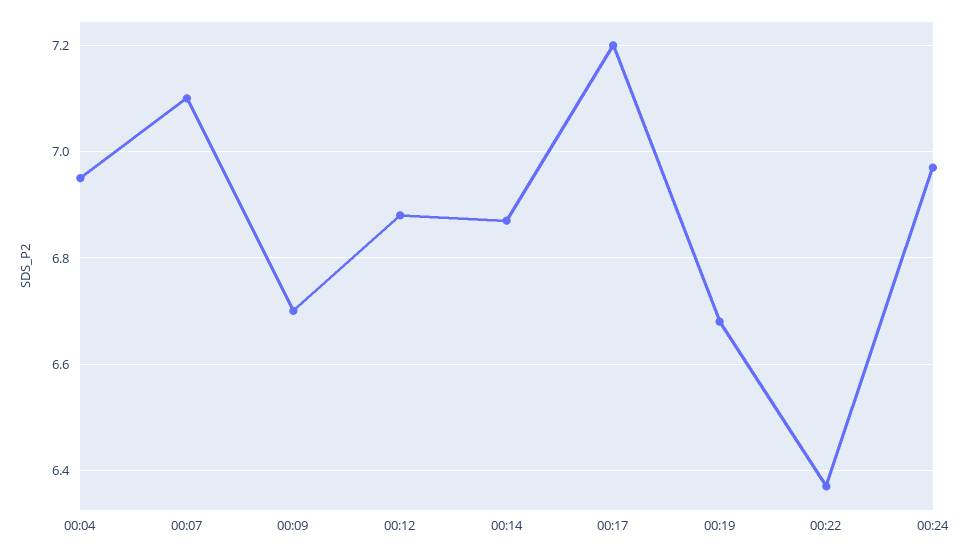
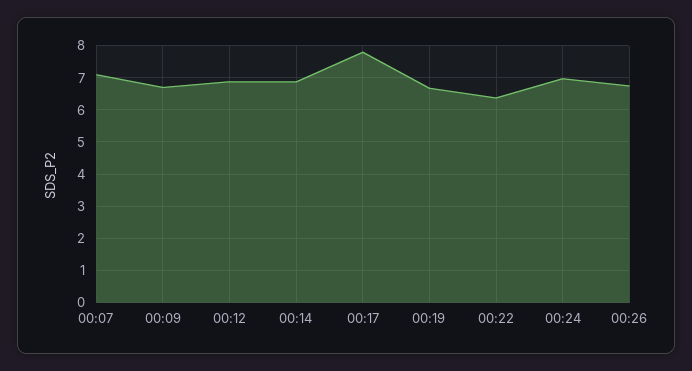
00:04: 6.95 -> none
00:17: 7.2 -> 7.8
00:26: none -> 6.8

